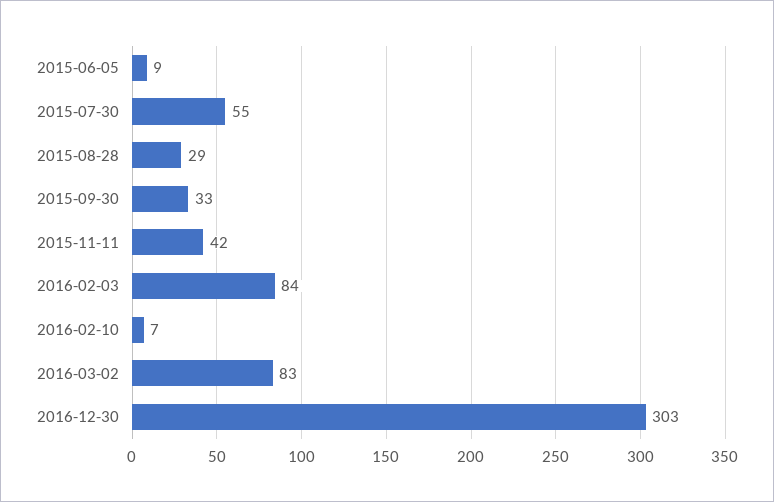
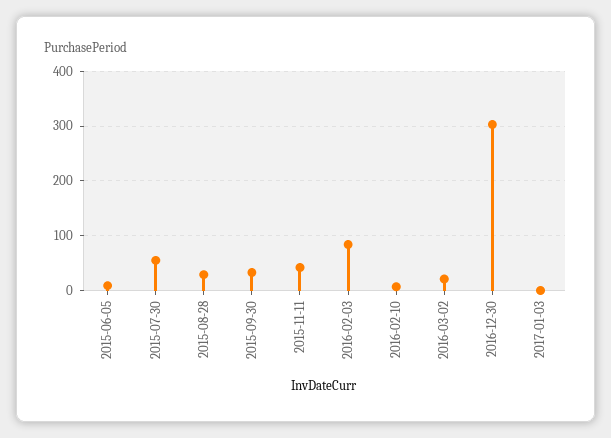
2016-03-02: 83 -> 20
2017-01-03: none -> 0

